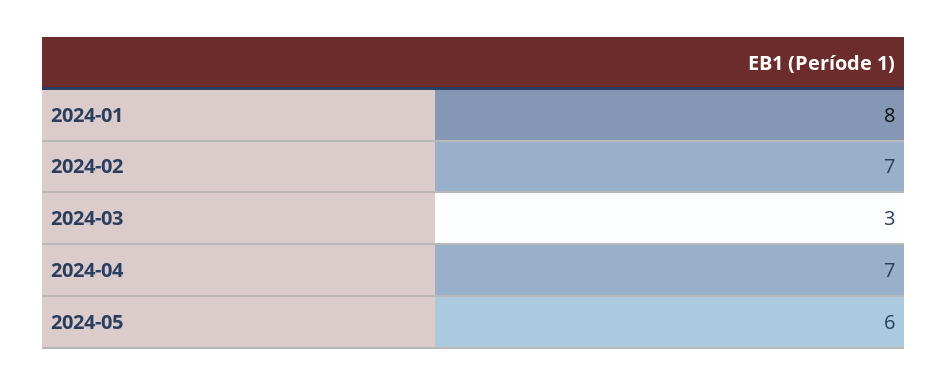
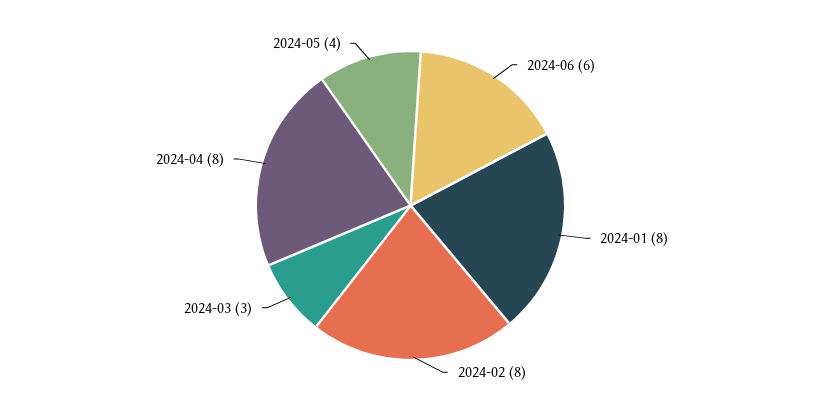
2024-02: 7 -> 8
2024-04: 7 -> 8
2024-05: 6 -> 4
2024-06: none -> 6

